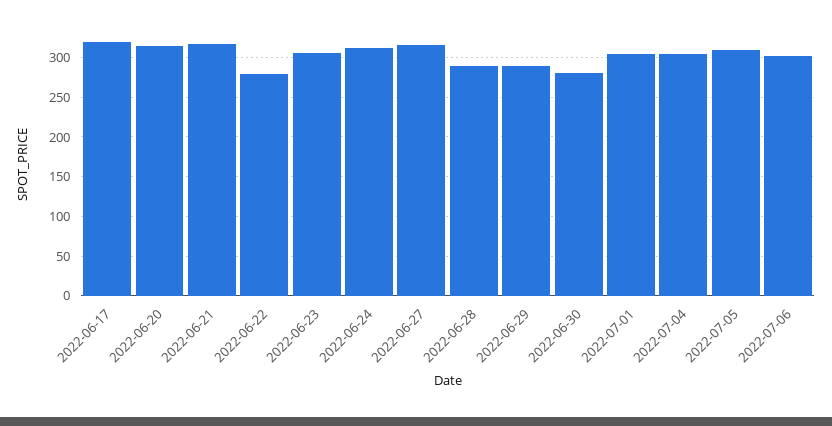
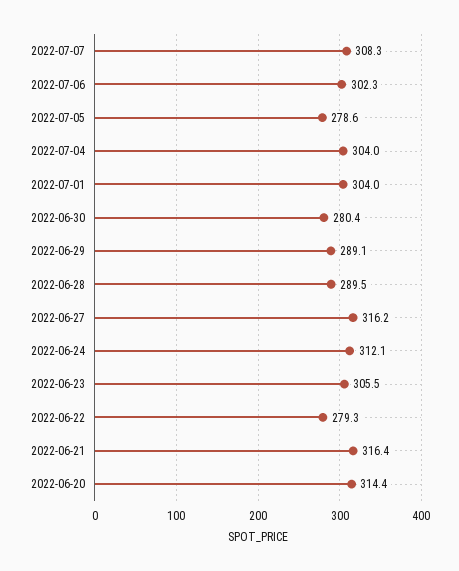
2022-06-17: 320 -> none
2022-07-05: 310 -> 278.6
2022-07-07: none -> 308.3

